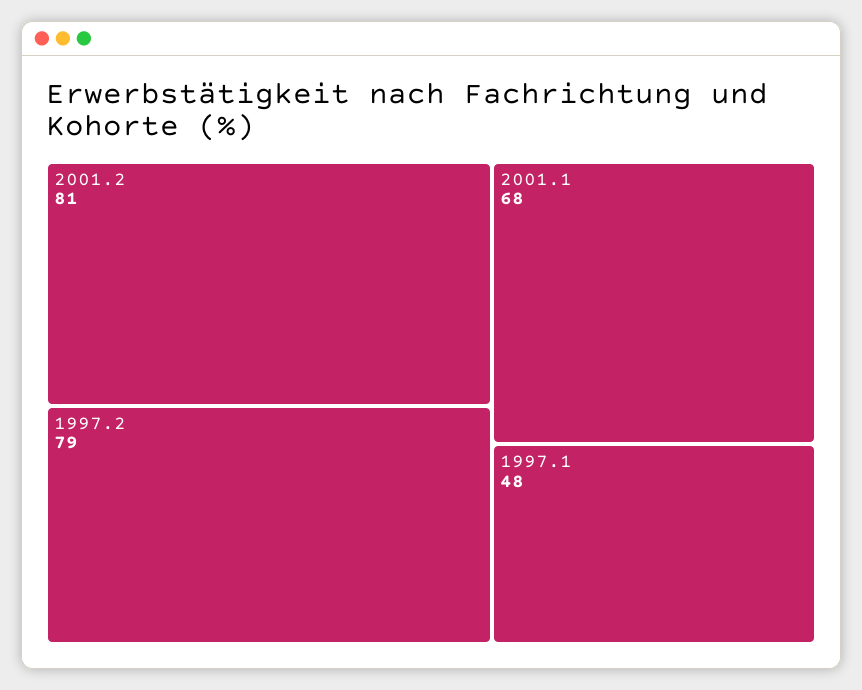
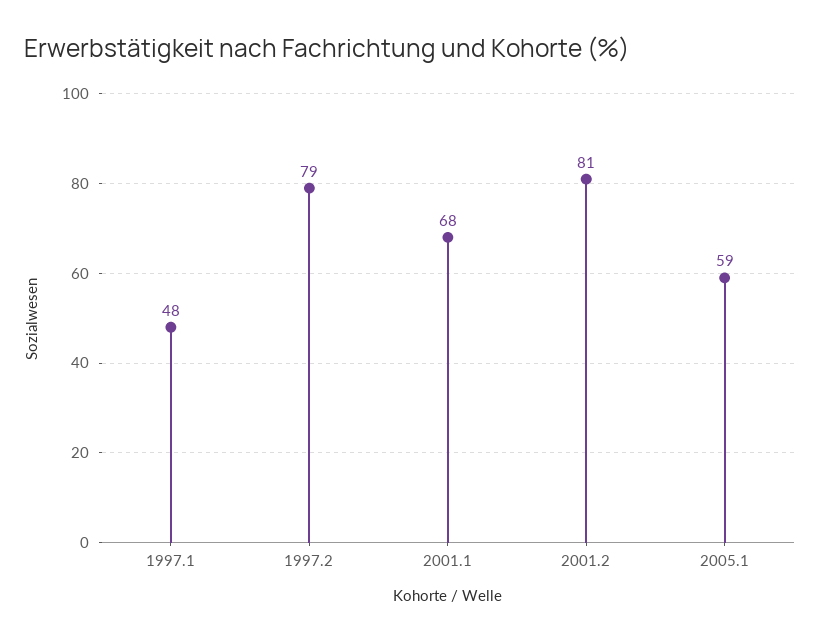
2005.1: none -> 59

